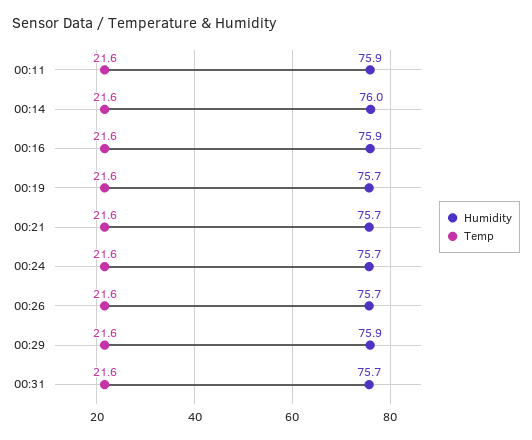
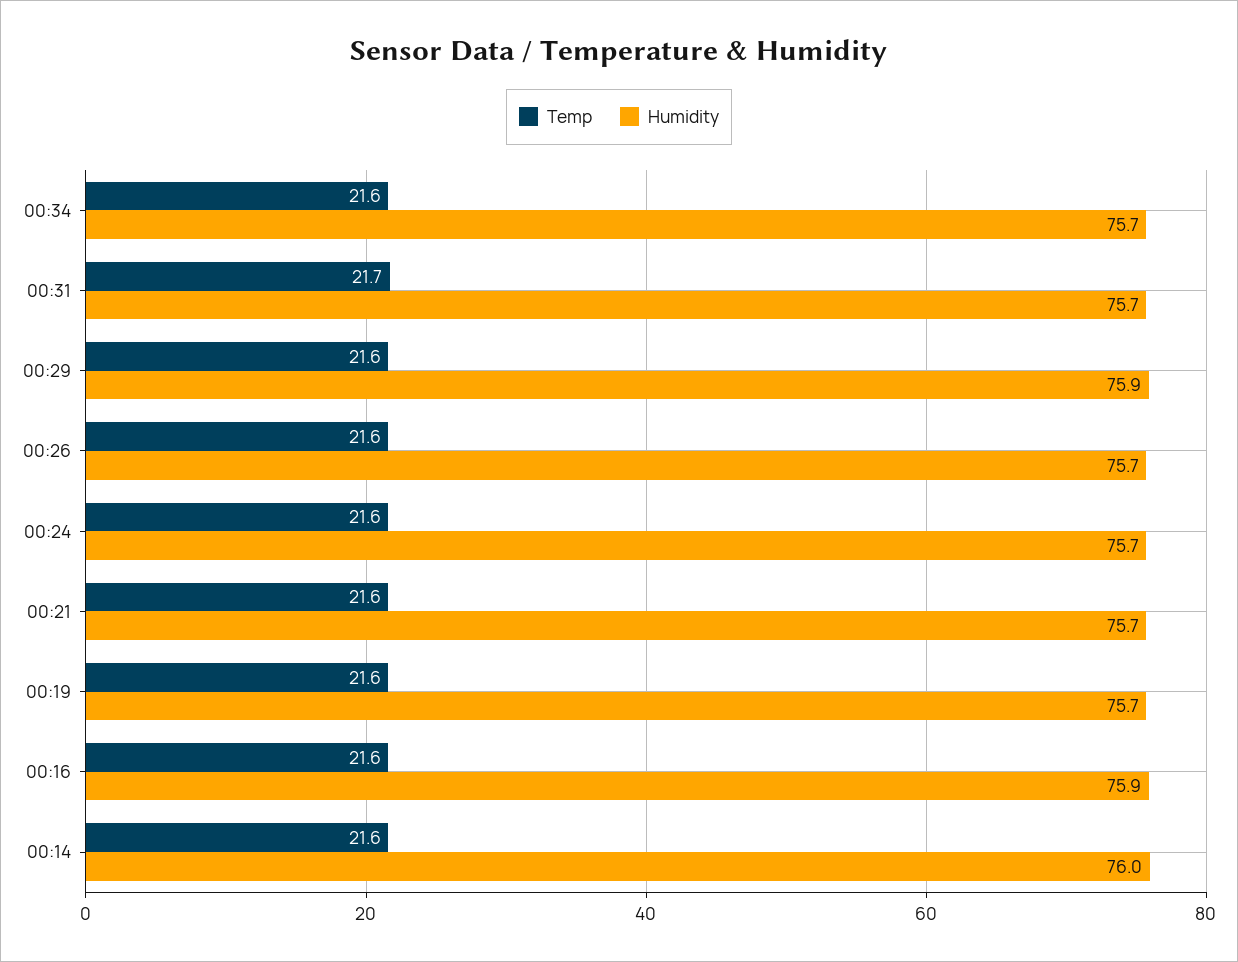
Humidity, 00:11: 75.9 -> none
Temp, 00:11: 21.6 -> none
Temp, 00:31: 21.6 -> 21.7
Temp, 00:34: none -> 21.6
Humidity, 00:34: none -> 75.7

